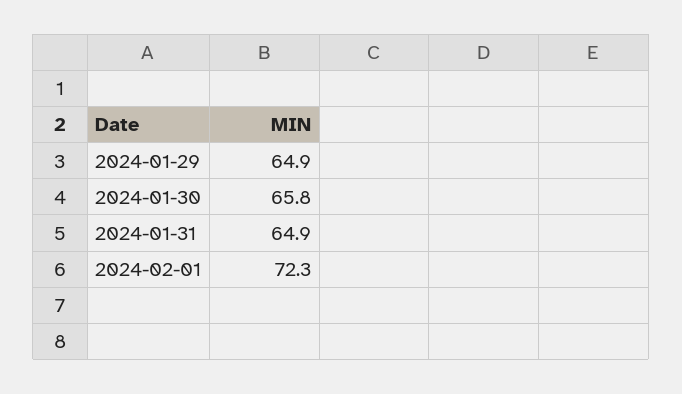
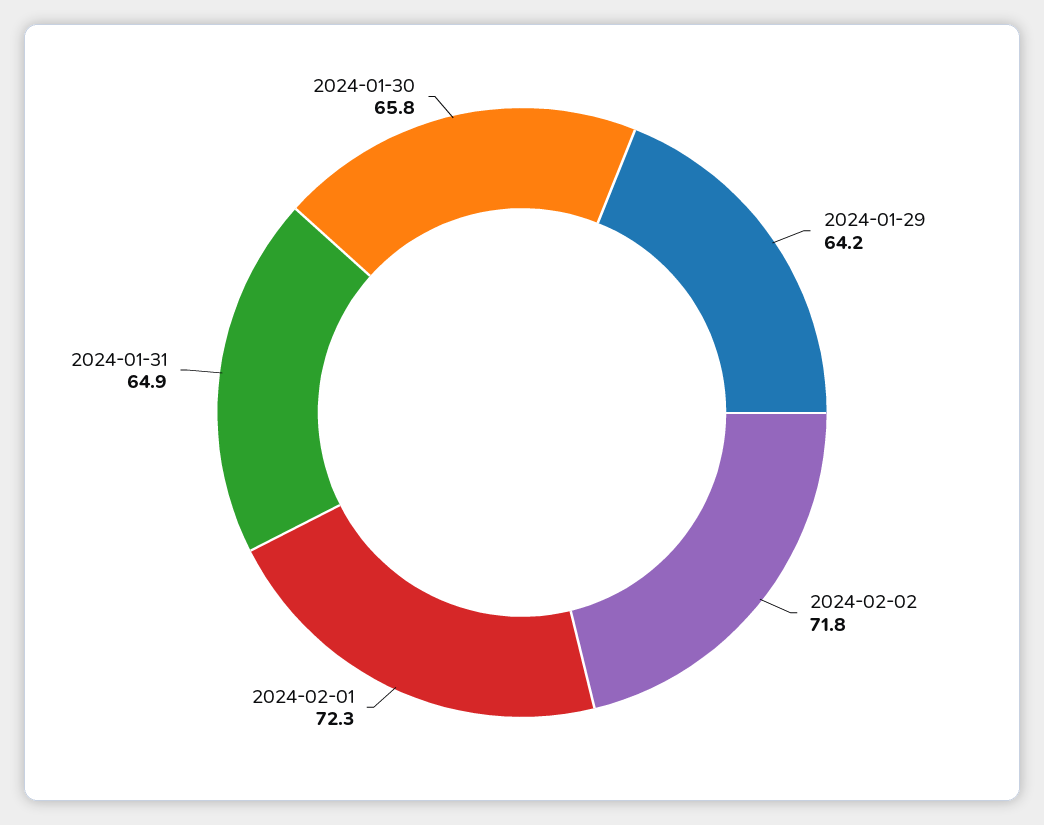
2024-01-29: 64.9 -> 64.2
2024-02-02: none -> 71.8

